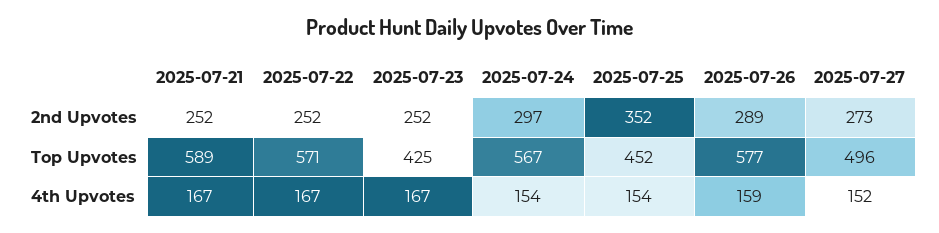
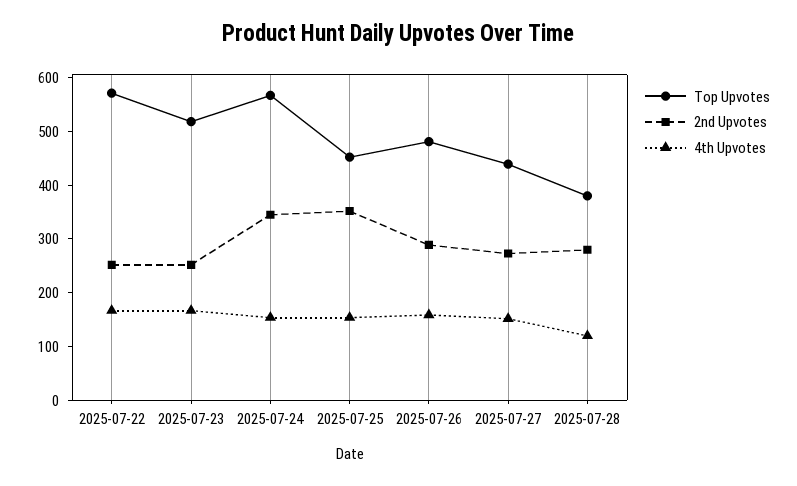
2nd Upvotes, 2025-07-21: 252 -> none
2nd Upvotes, 2025-07-24: 297 -> 340
Top Upvotes, 2025-07-21: 589 -> none
Top Upvotes, 2025-07-23: 425 -> 520
Top Upvotes, 2025-07-26: 577 -> 480
Top Upvotes, 2025-07-27: 496 -> 440
4th Upvotes, 2025-07-21: 167 -> none
Top Upvotes, 2025-07-28: none -> 380
2nd Upvotes, 2025-07-28: none -> 280
4th Upvotes, 2025-07-28: none -> 120

